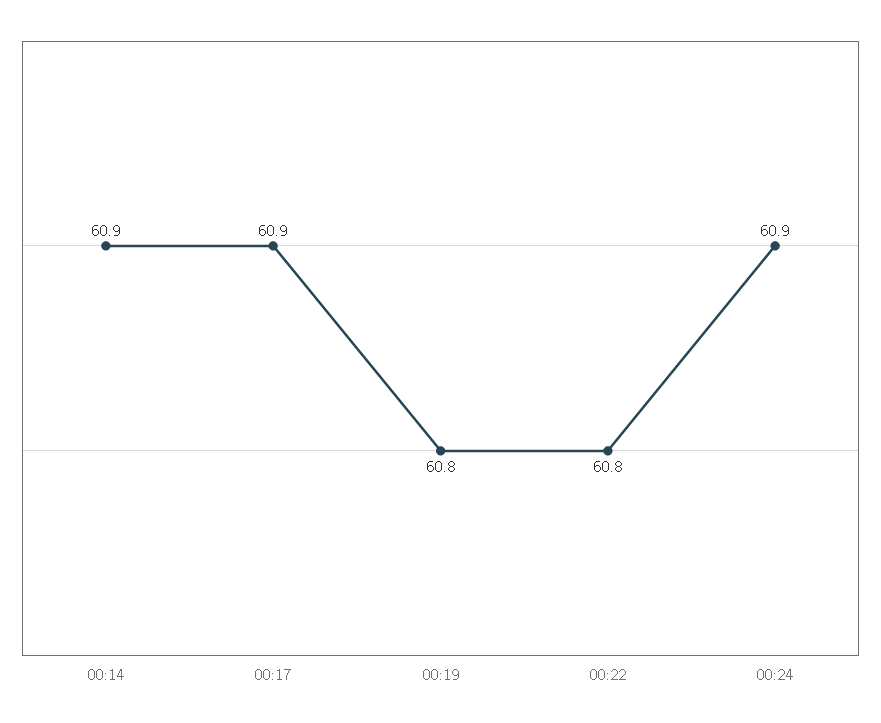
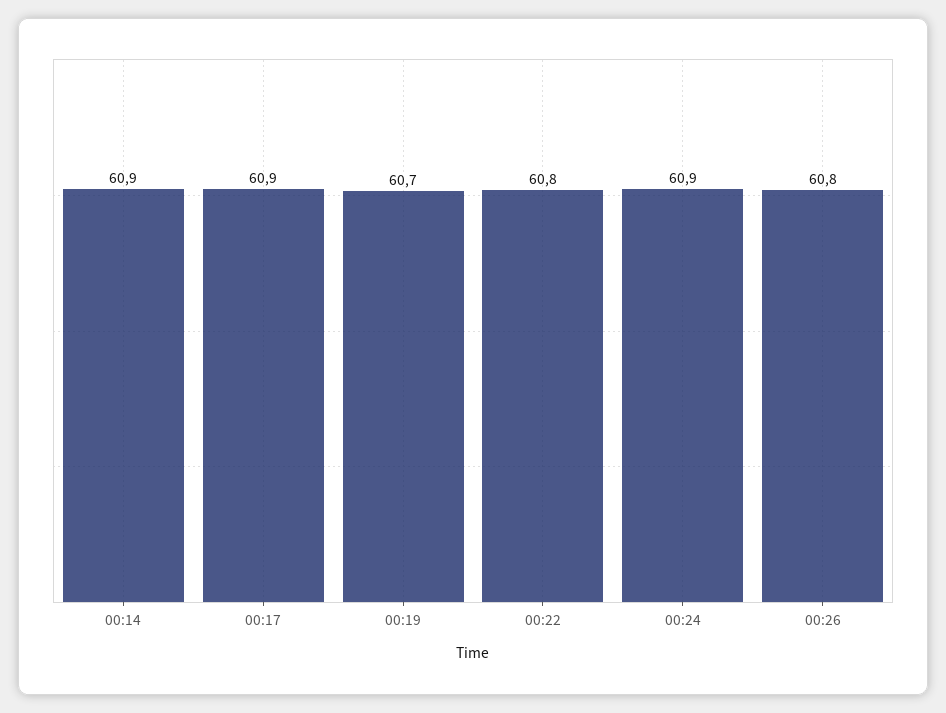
00:19: 60.8 -> 60.7
00:26: none -> 60.8

